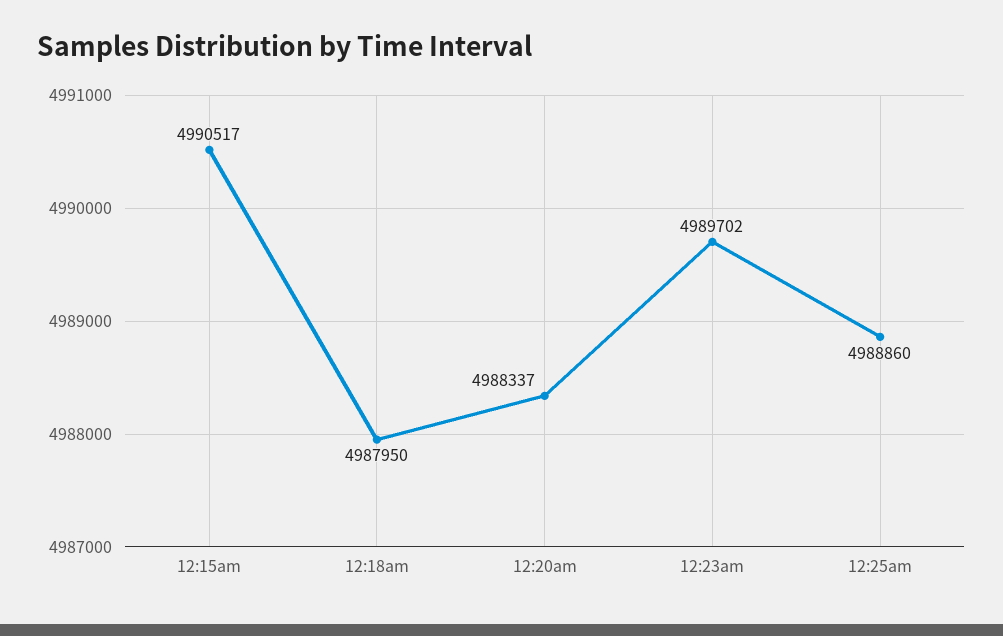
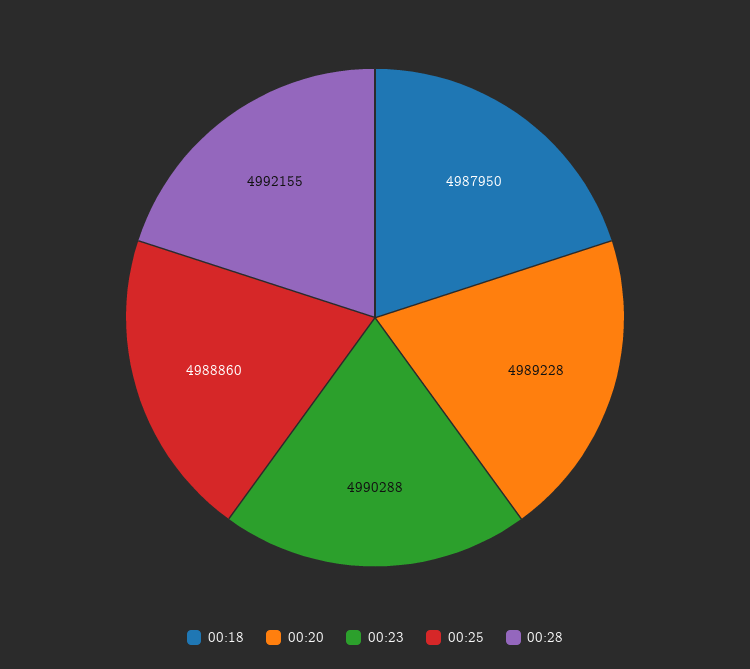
12:15am: 4990517 -> none
12:20am: 4988337 -> 4989228
12:23am: 4989702 -> 4990288
00:28: none -> 4992155

